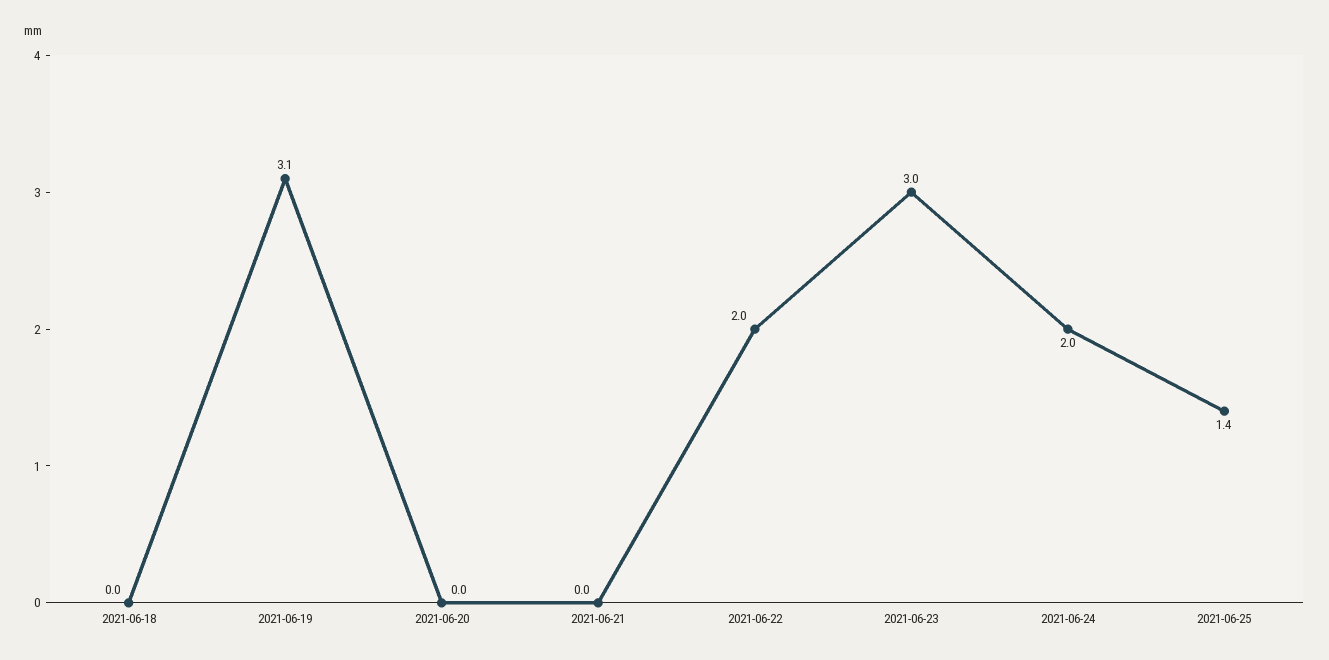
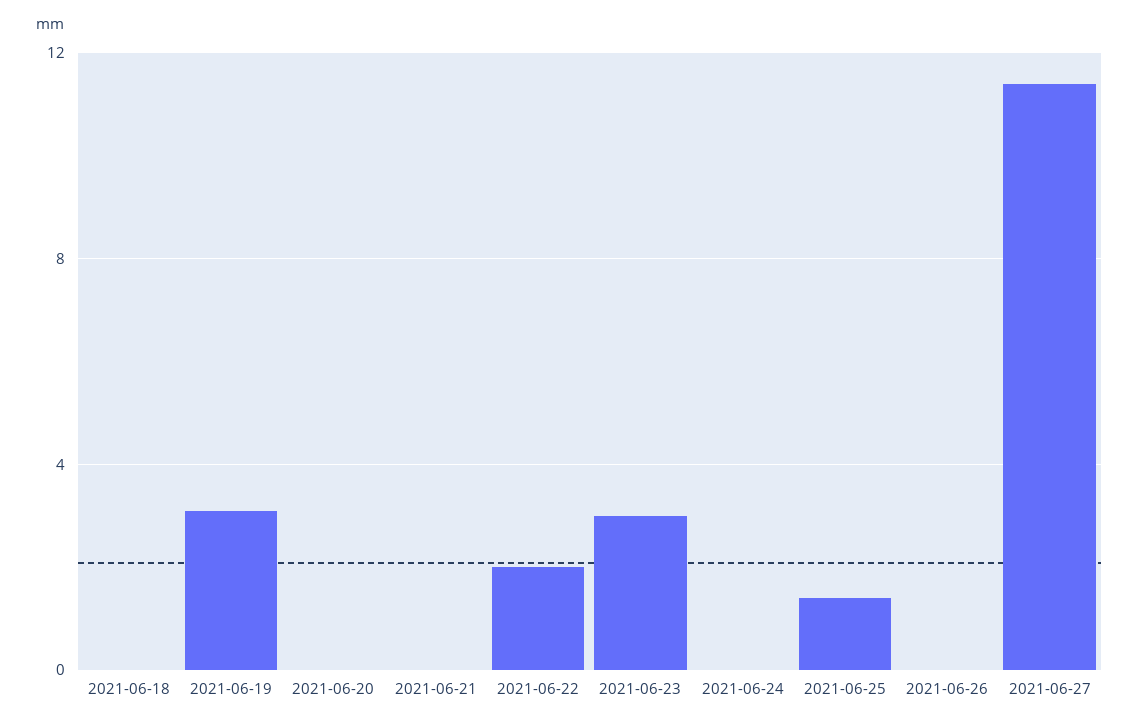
2021-06-24: 2 -> 0
2021-06-26: none -> 0
2021-06-27: none -> 11.5

